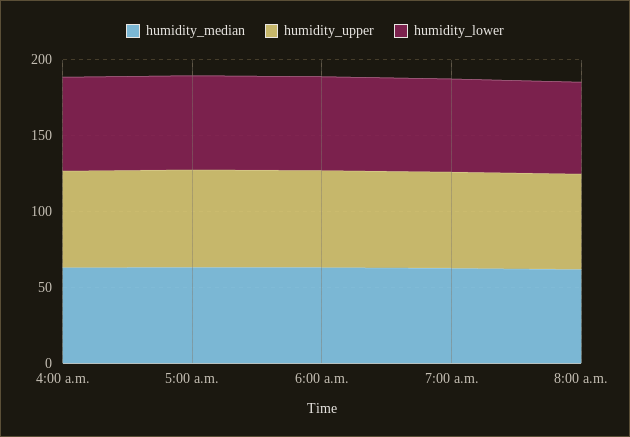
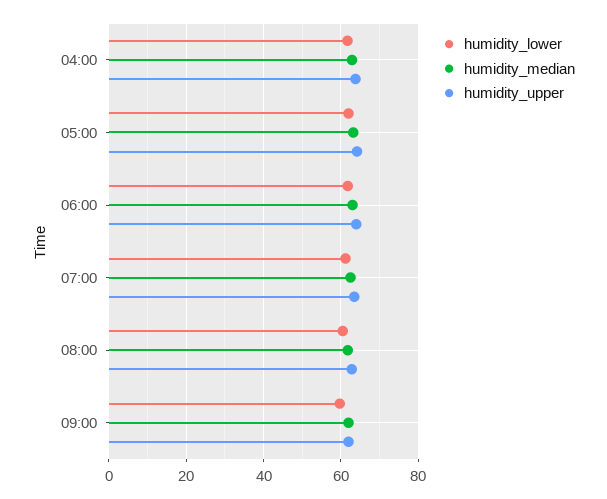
humidity_lower, 09:00: none -> 60
humidity_median, 09:00: none -> 62
humidity_upper, 09:00: none -> 62

